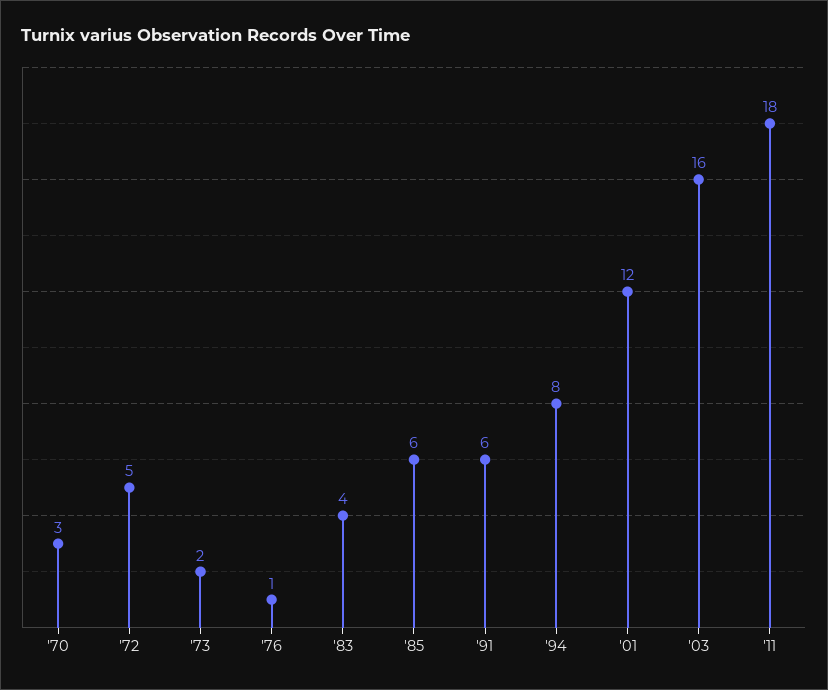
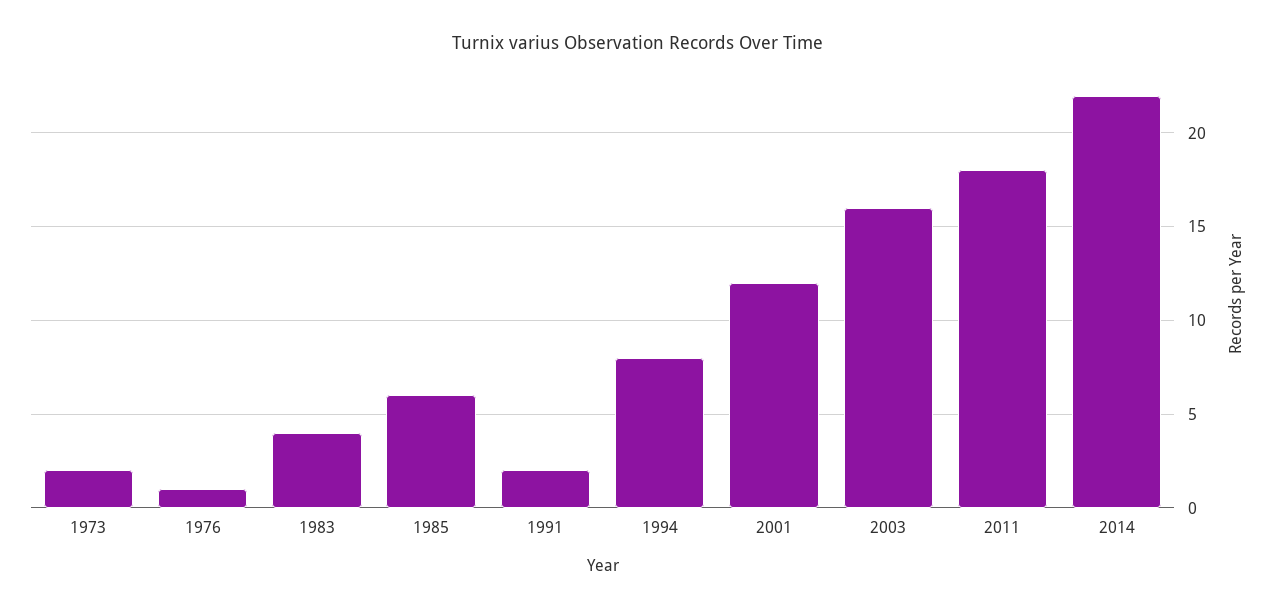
'70: 3 -> none
'72: 5 -> none
'91: 6 -> 2
2014: none -> 22

